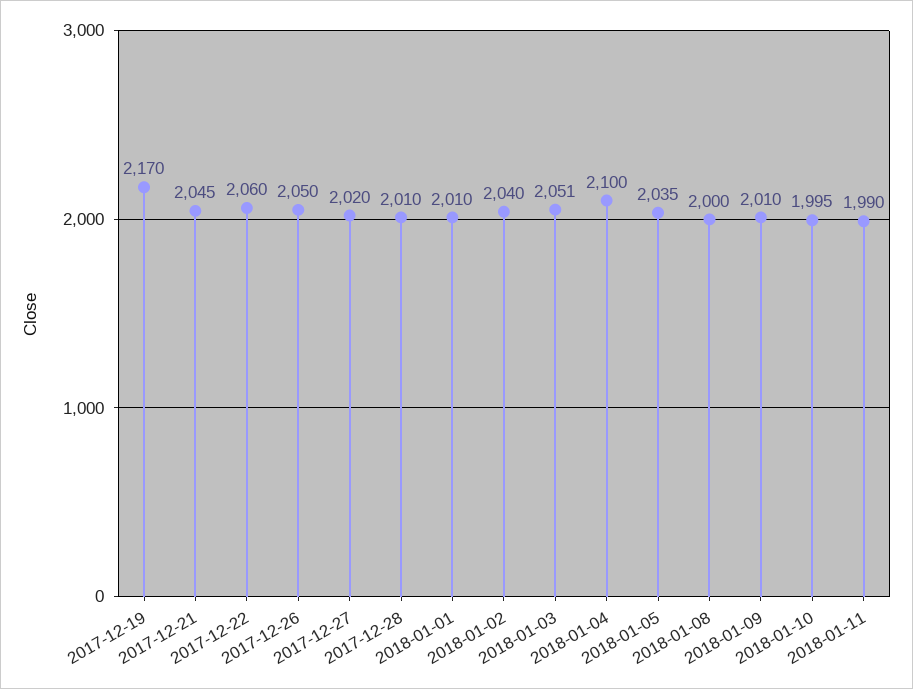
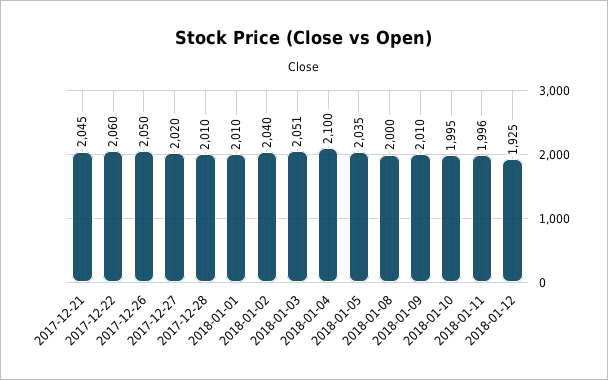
2017-12-19: 2170 -> none
2018-01-11: 1990 -> 1996
2018-01-12: none -> 1925

